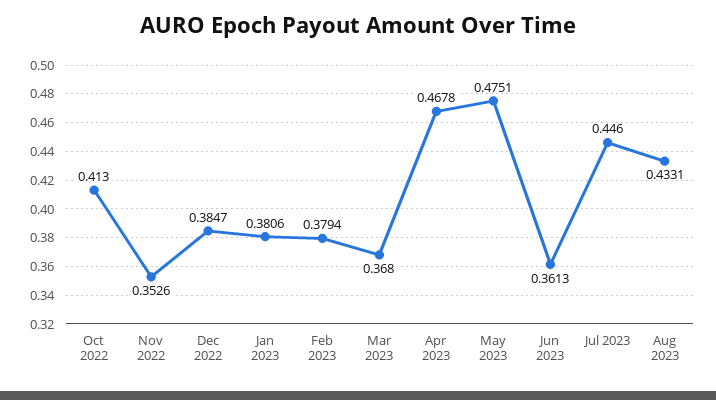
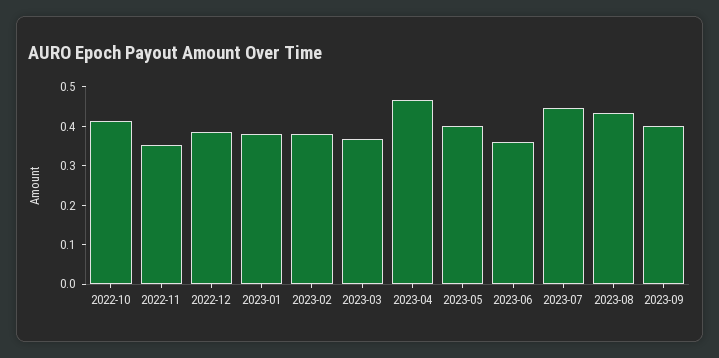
May 2023: 0.4751 -> 0.4
2023-09: none -> 0.4

